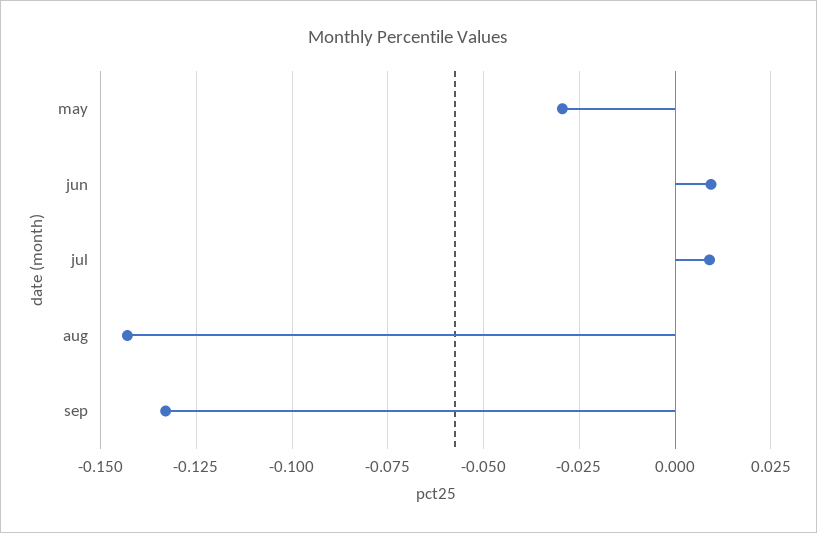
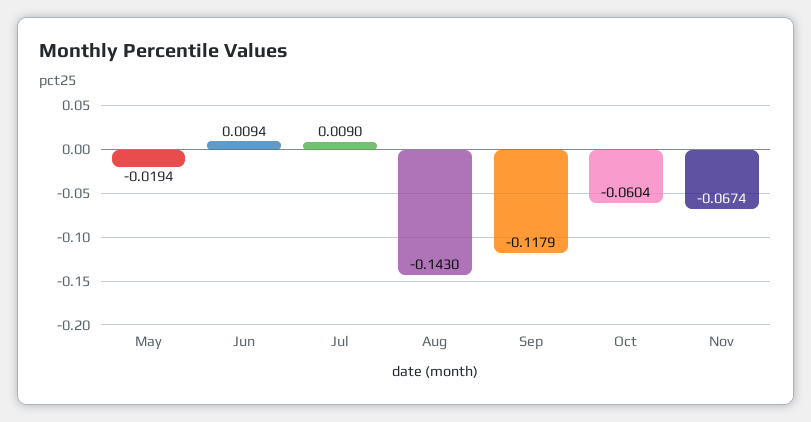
may: -0.03 -> -0.0194
sep: -0.1325 -> -0.1179
Oct: none -> -0.0604
Nov: none -> -0.0674

